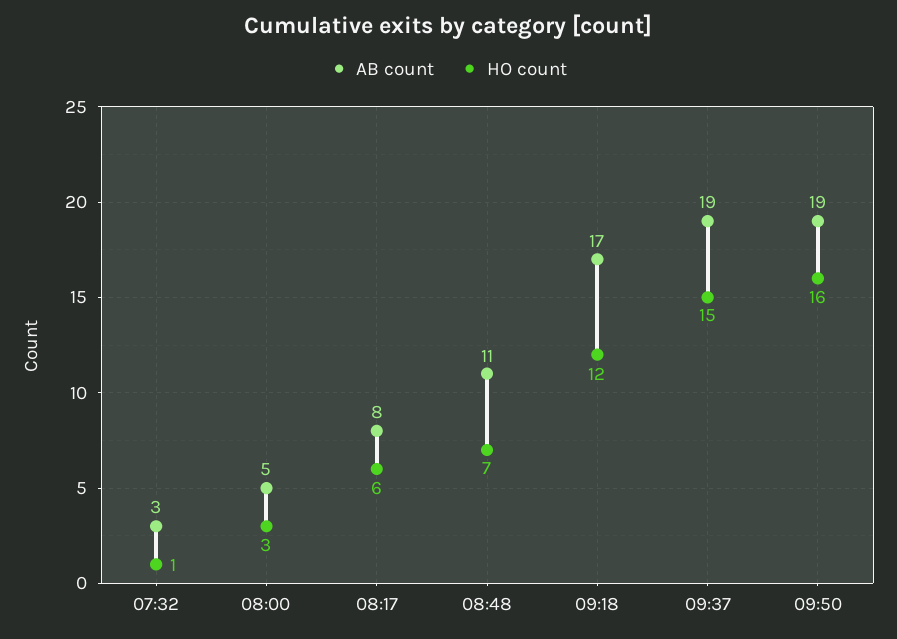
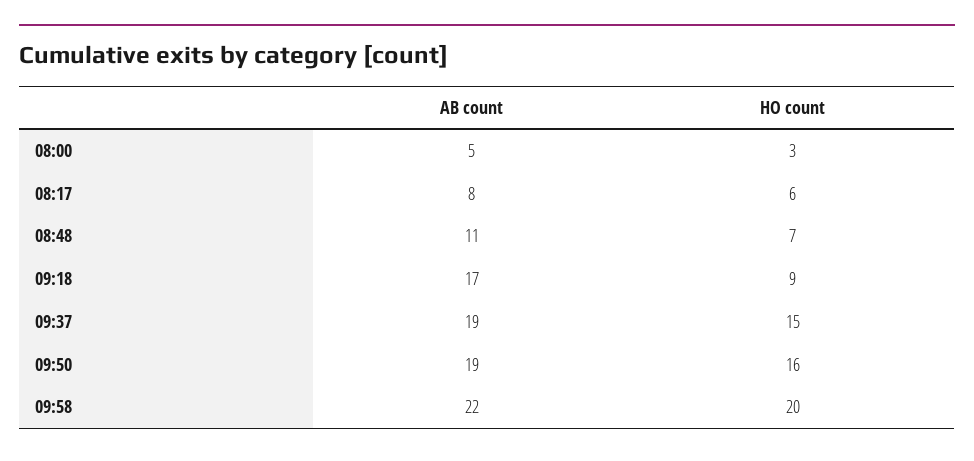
AB count, 07:32: 3 -> none
HO count, 07:32: 1 -> none
HO count, 09:18: 12 -> 9
AB count, 09:58: none -> 22
HO count, 09:58: none -> 20

